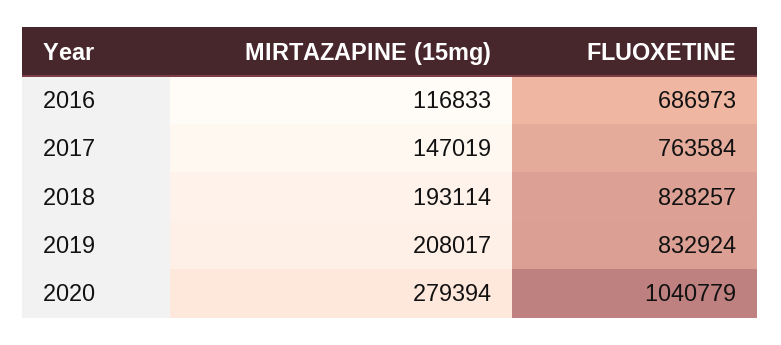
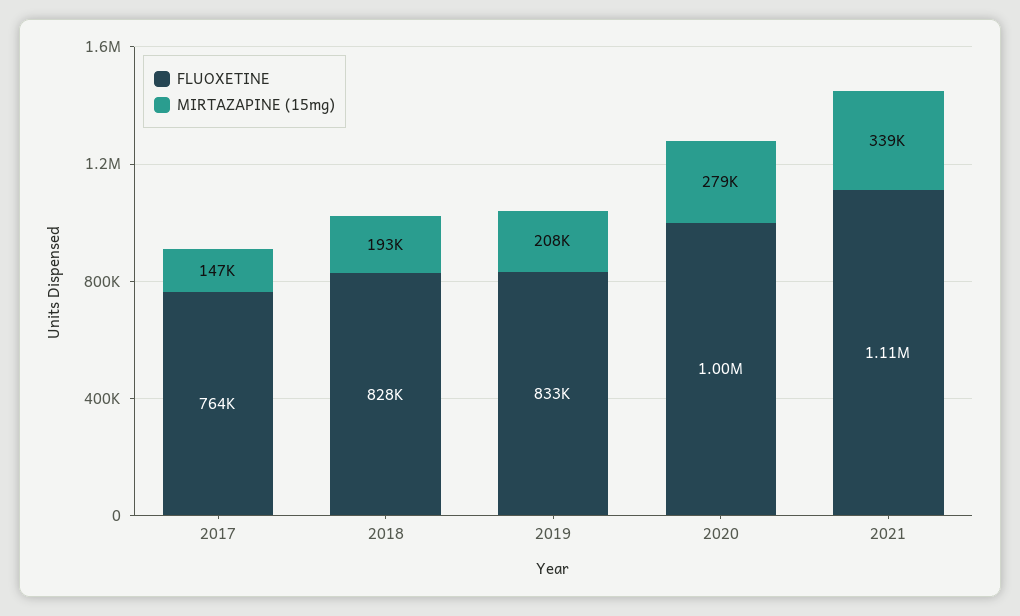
MIRTAZAPINE (15mg), 2016: 116833 -> none
FLUOXETINE, 2016: 686973 -> none
FLUOXETINE, 2020: 1040779 -> 1000000
FLUOXETINE, 2021: none -> 1110000
MIRTAZAPINE (15mg), 2021: none -> 339000

